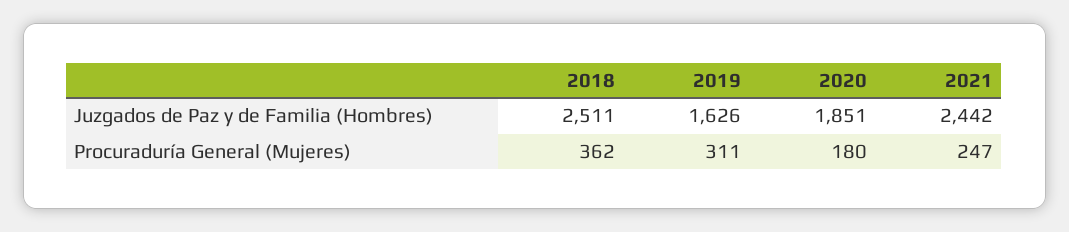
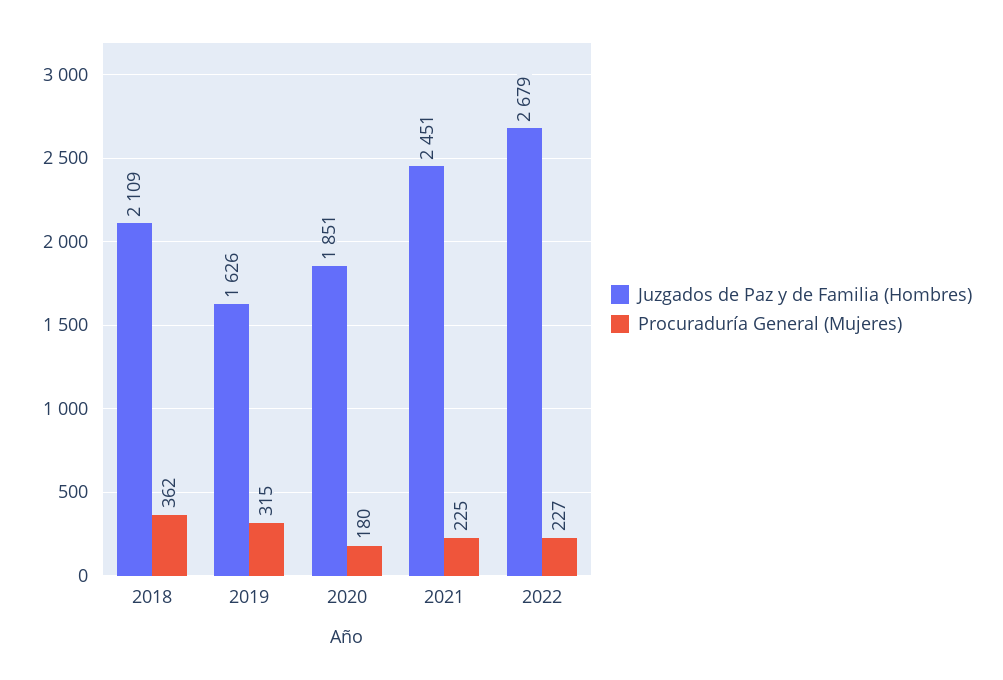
Juzgados de Paz y de Familia (Hombres), 2018: 2511 -> 2109
Juzgados de Paz y de Familia (Hombres), 2021: 2442 -> 2451
Procuraduría General (Mujeres), 2019: 311 -> 315
Procuraduría General (Mujeres), 2021: 247 -> 225
Juzgados de Paz y de Familia (Hombres), 2022: none -> 2679
Procuraduría General (Mujeres), 2022: none -> 227

